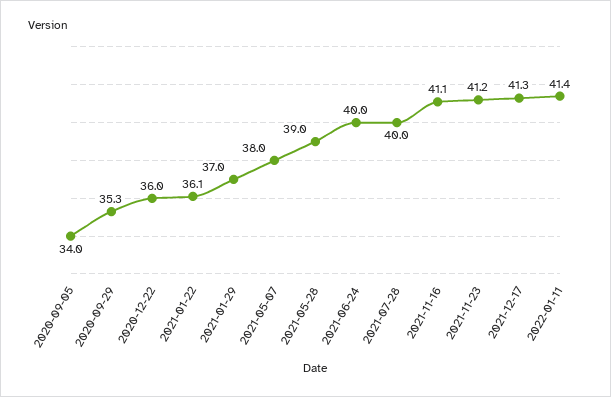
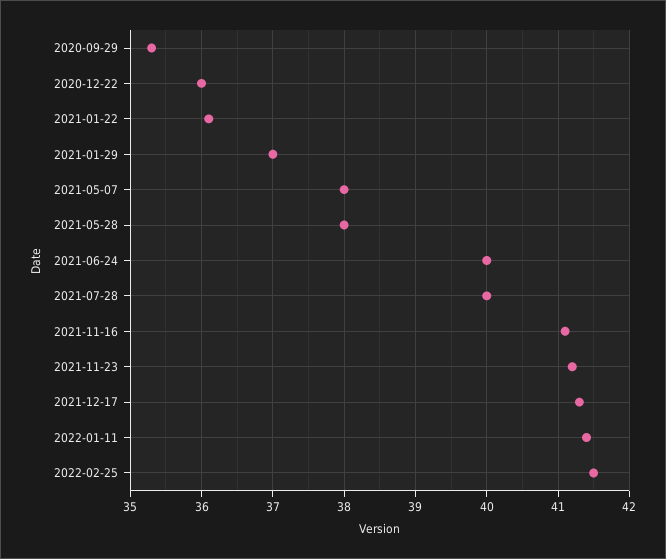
2020-09-05: 34 -> none
2021-05-28: 39 -> 38
2022-02-25: none -> 41.5

